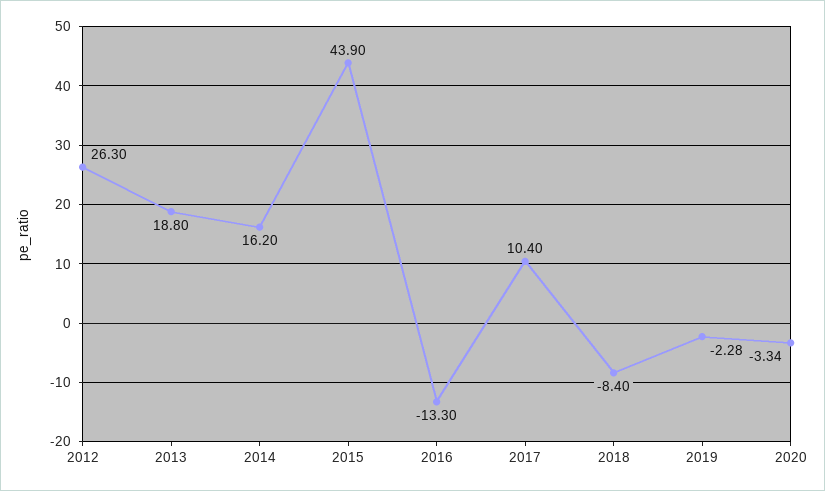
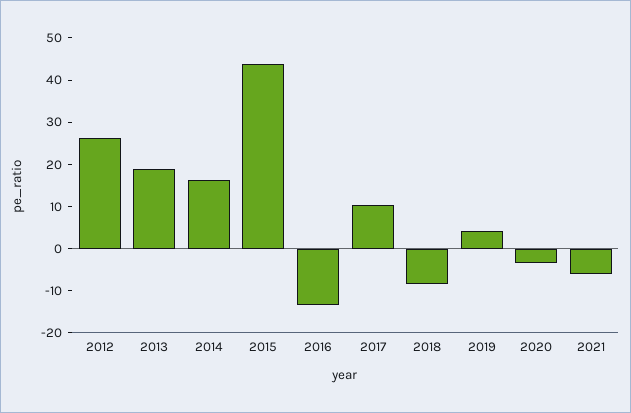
2019: -2.28 -> 4
2021: none -> -6

